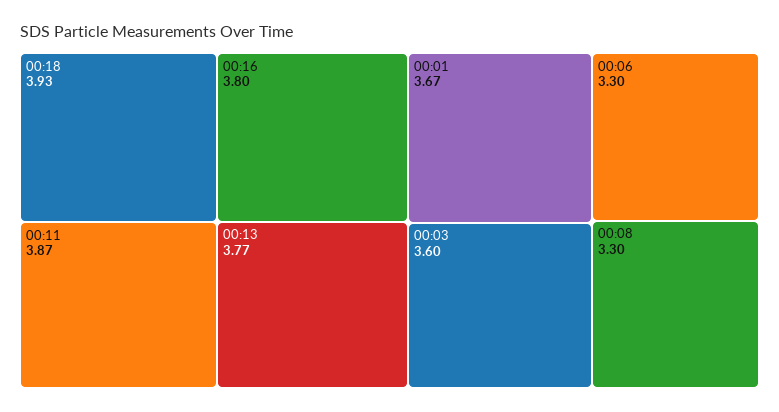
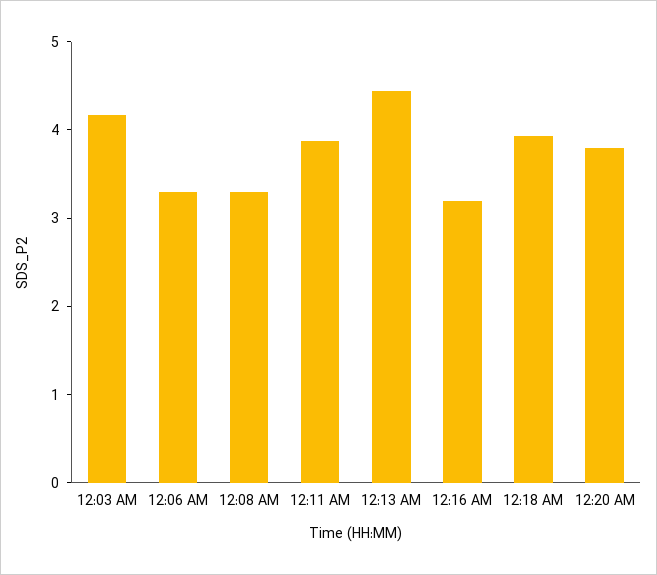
00:16: 3.8 -> 3.2
00:13: 3.77 -> 4.4
00:01: 3.67 -> none
00:03: 3.6 -> 4.2
12:20 AM: none -> 3.8

